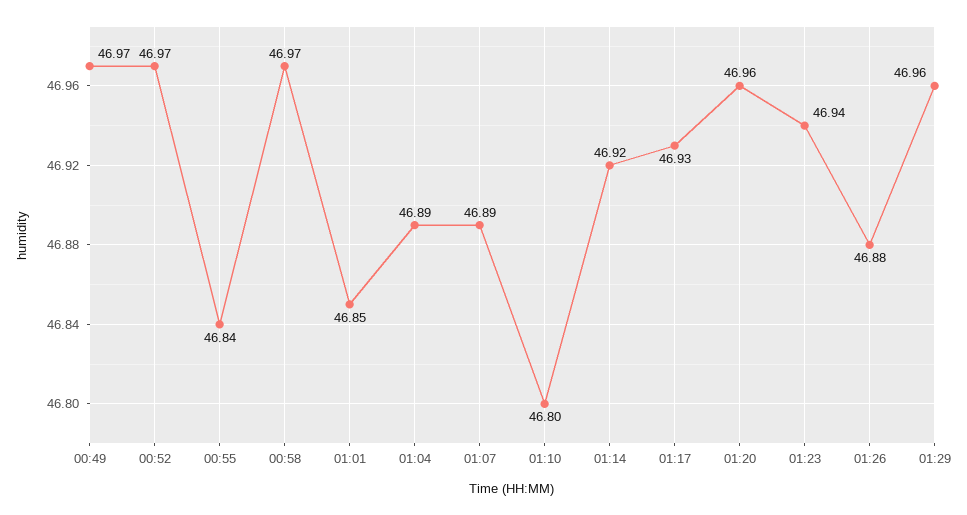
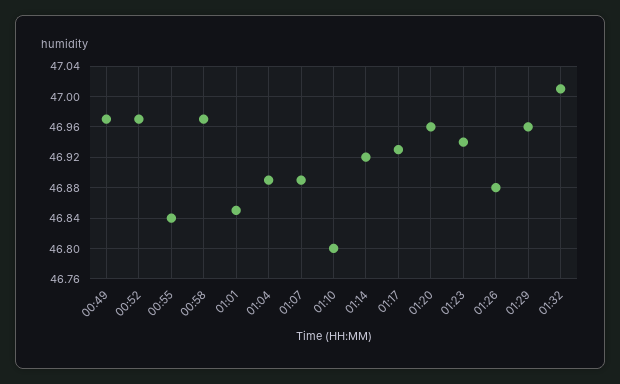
01:32: none -> 47.01

